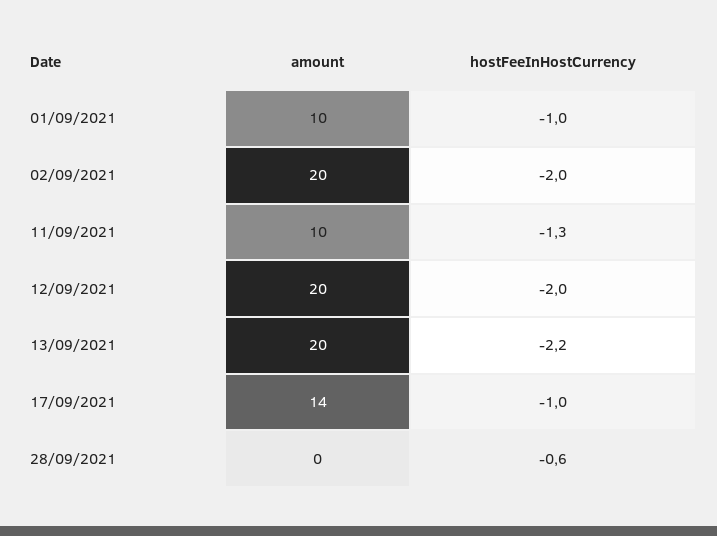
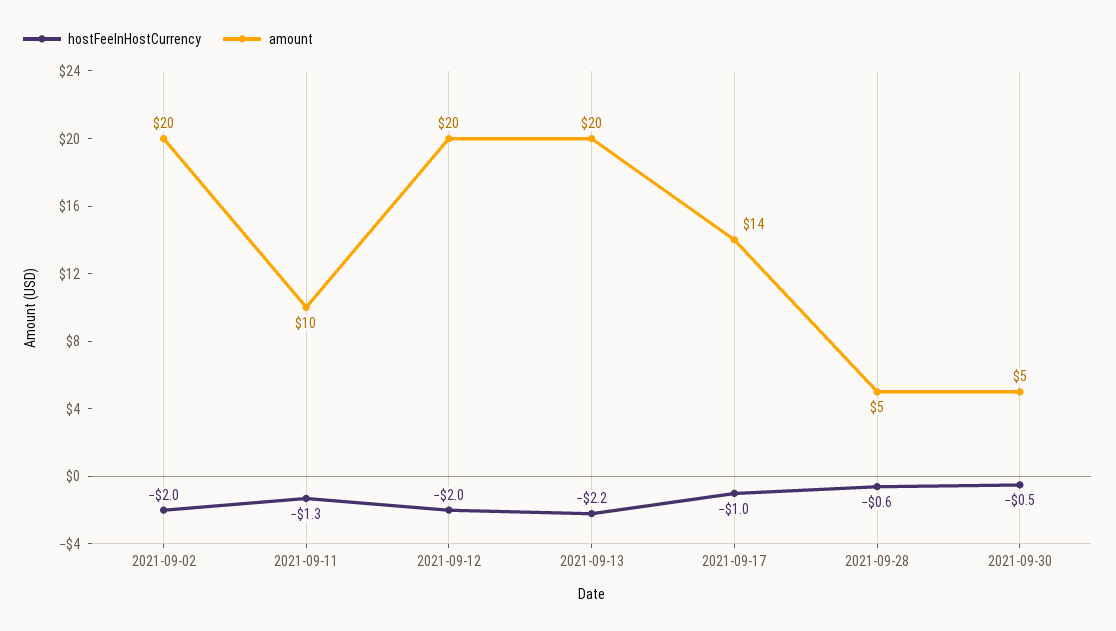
amount, 01/09/2021: 10 -> none
hostFeeInHostCurrency, 01/09/2021: -1 -> none
amount, 28/09/2021: 0 -> 5
hostFeeInHostCurrency, 2021-09-30: none -> -0.5
amount, 2021-09-30: none -> 5

